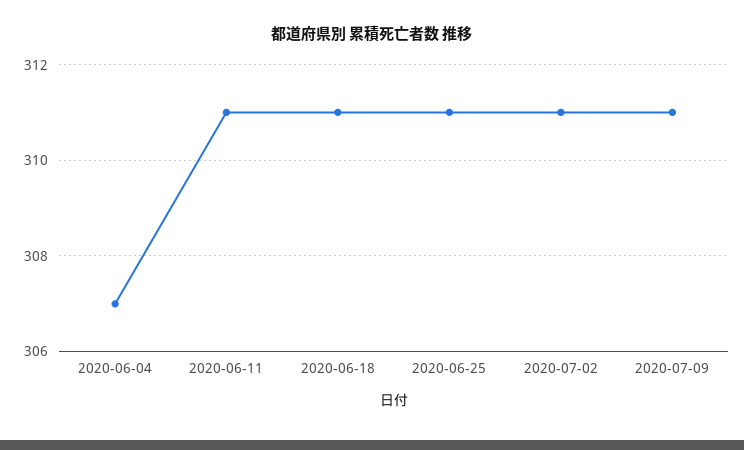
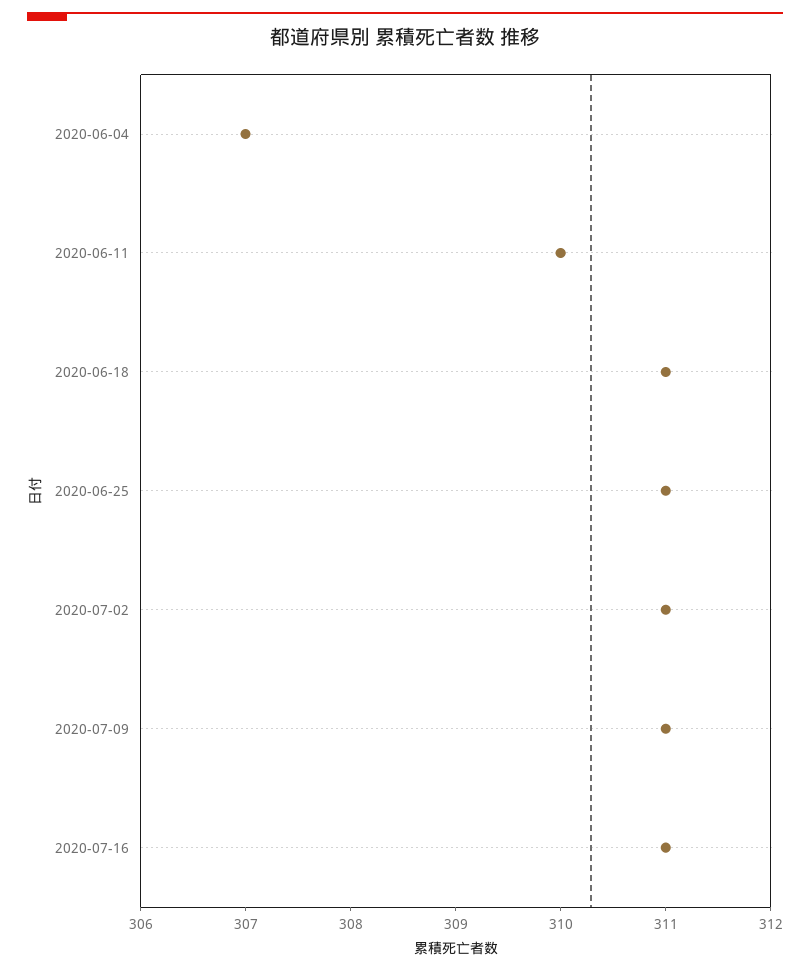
2020-06-11: 311 -> 310
2020-07-16: none -> 311

